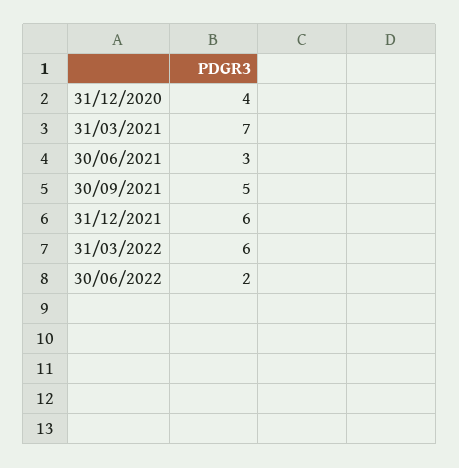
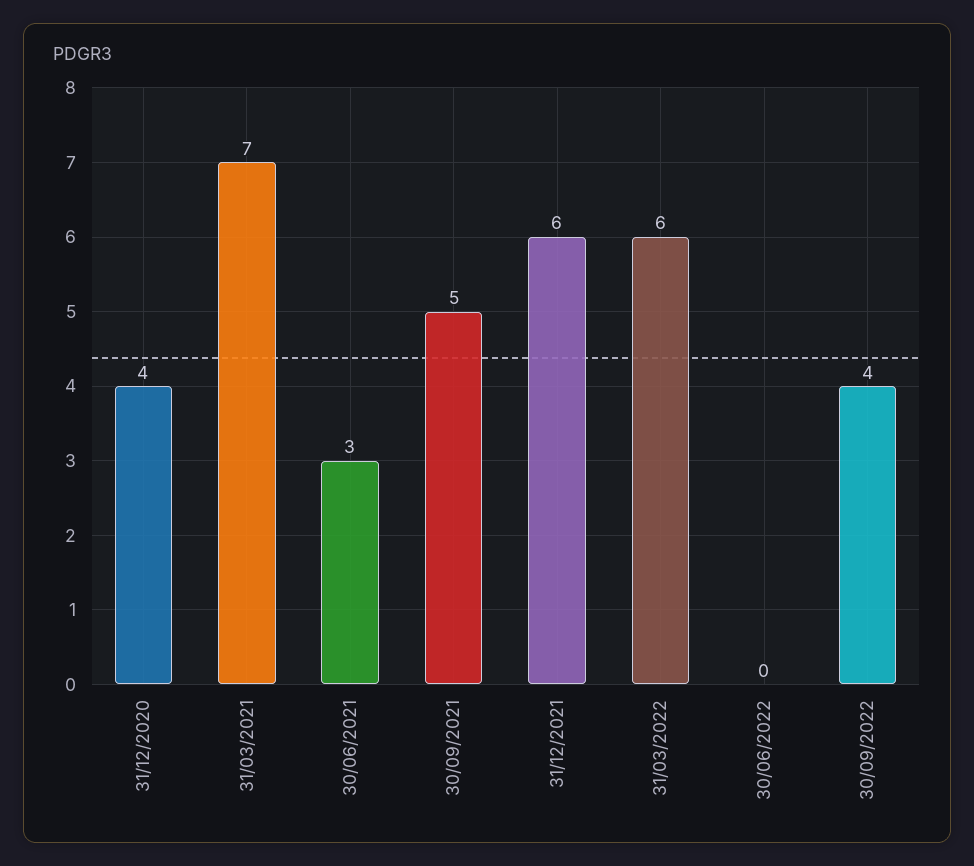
30/06/2022: 2 -> 0
30/09/2022: none -> 4

